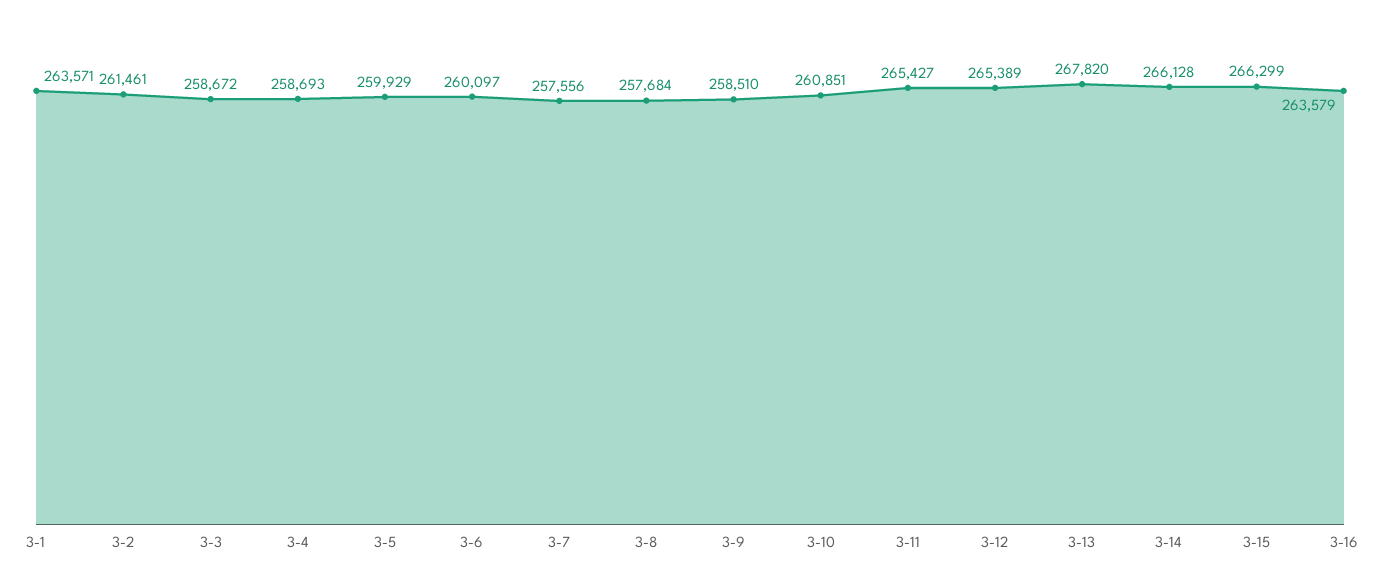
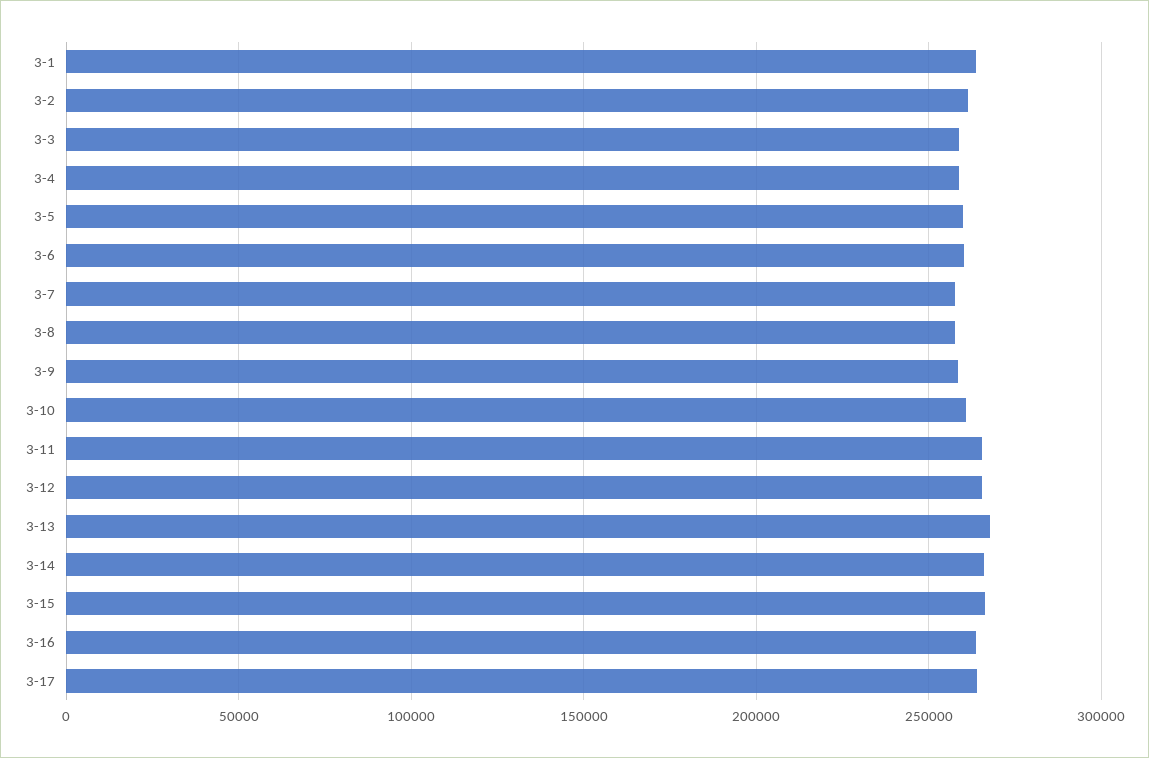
3-17: none -> 265000

